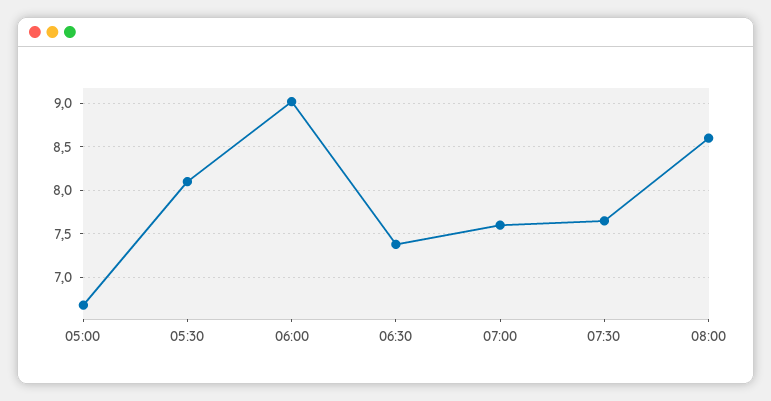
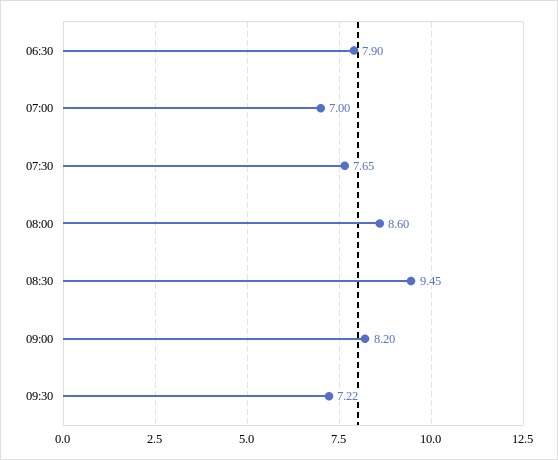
05:00: 6.7 -> none
05:30: 8.1 -> none
06:00: 9 -> none
06:30: 7.4 -> 7.9
07:00: 7.6 -> 7
08:30: none -> 9.45
09:00: none -> 8.2
09:30: none -> 7.22

